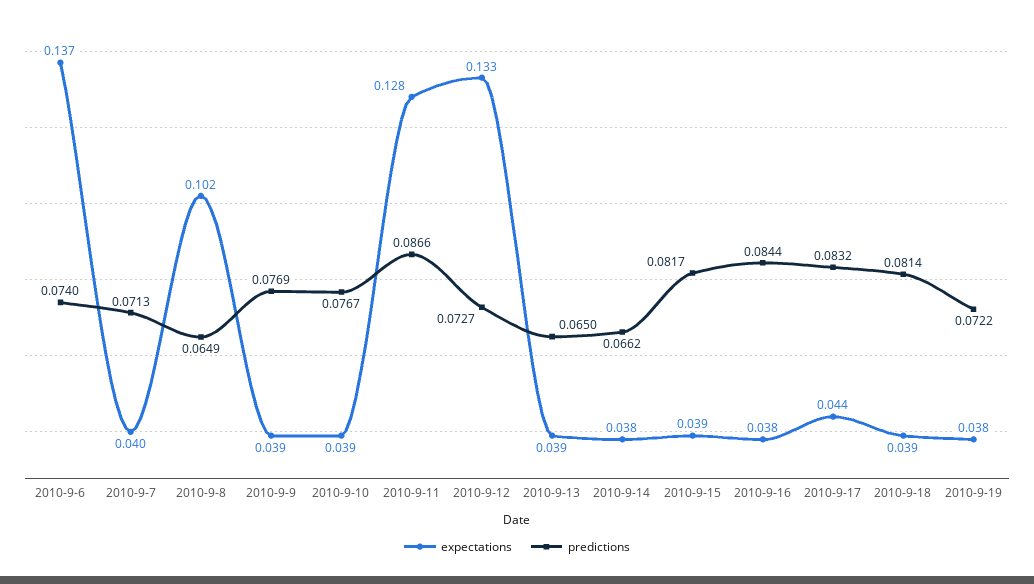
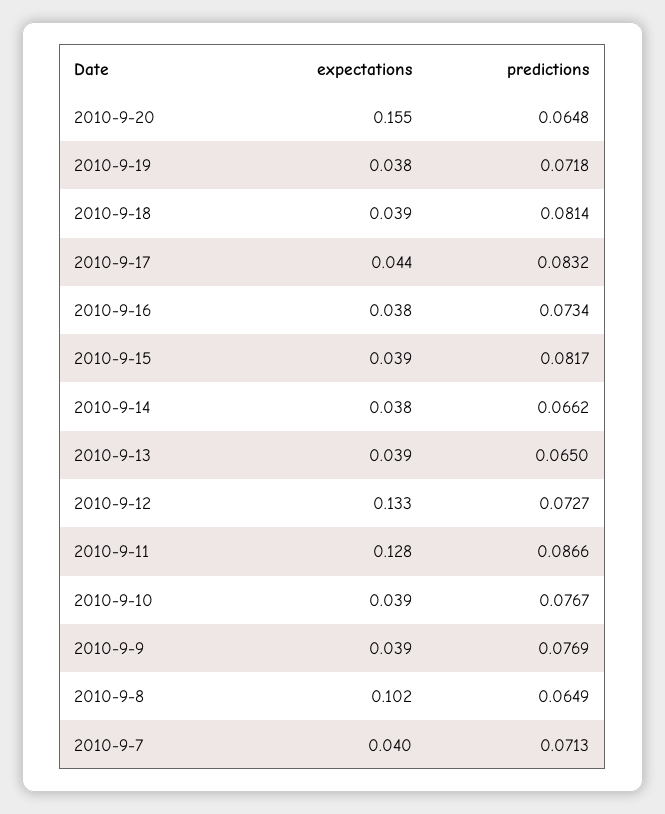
expectations, 2010-9-6: 0.137 -> none
predictions, 2010-9-6: 0.074 -> none
predictions, 2010-9-16: 0.0844 -> 0.0734
predictions, 2010-9-19: 0.0722 -> 0.0718
expectations, 2010-9-20: none -> 0.155
predictions, 2010-9-20: none -> 0.0648

